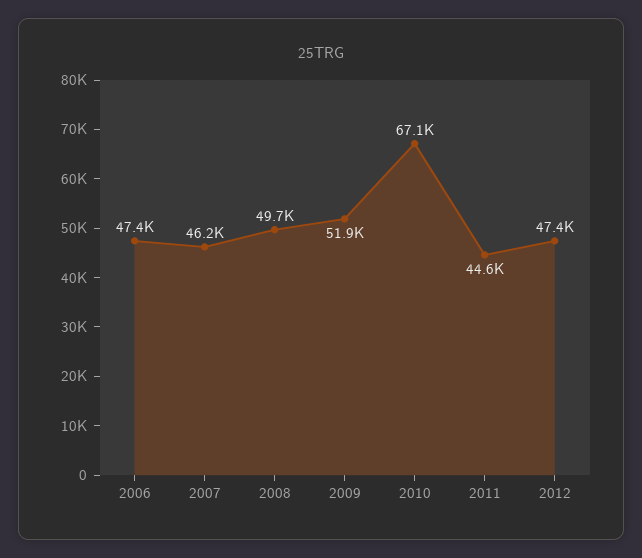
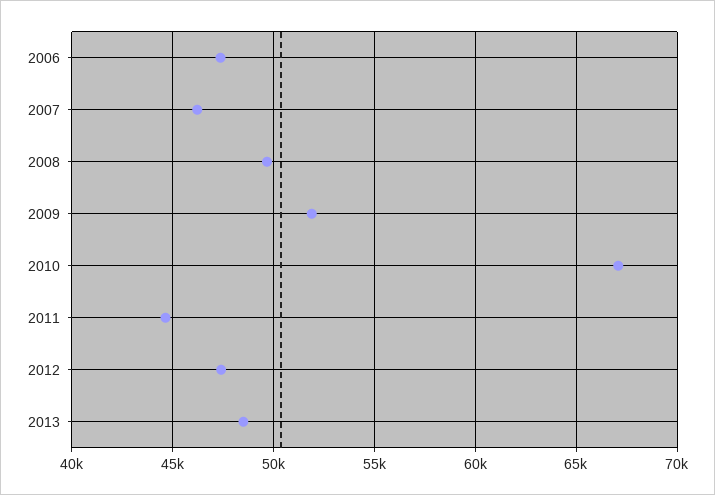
2013: none -> 48500

